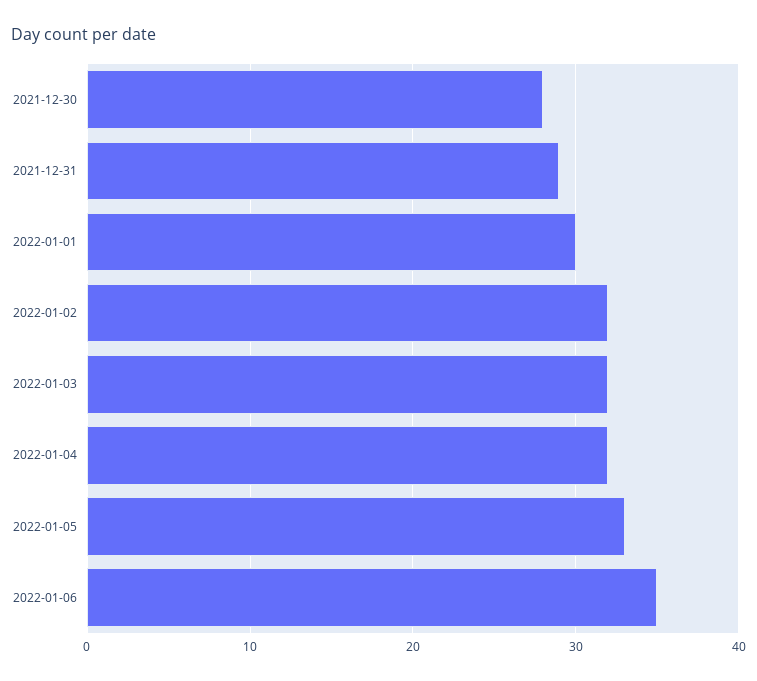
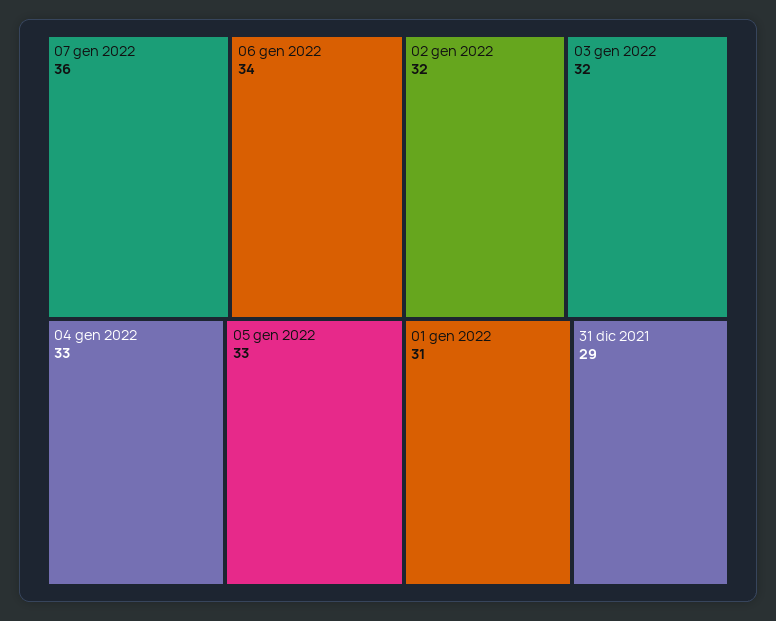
2021-12-30: 28 -> none
2022-01-01: 30 -> 31
2022-01-04: 32 -> 33
2022-01-06: 35 -> 34
07 gen 2022: none -> 36

